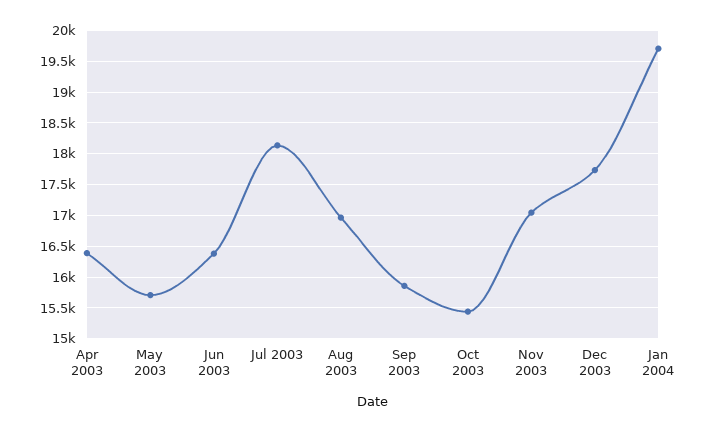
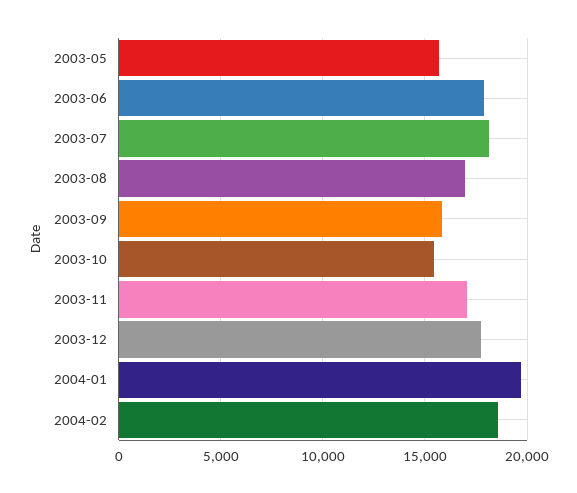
Apr 2003: 16400 -> none
Jun 2003: 16400 -> 18000
2004-02: none -> 18500

